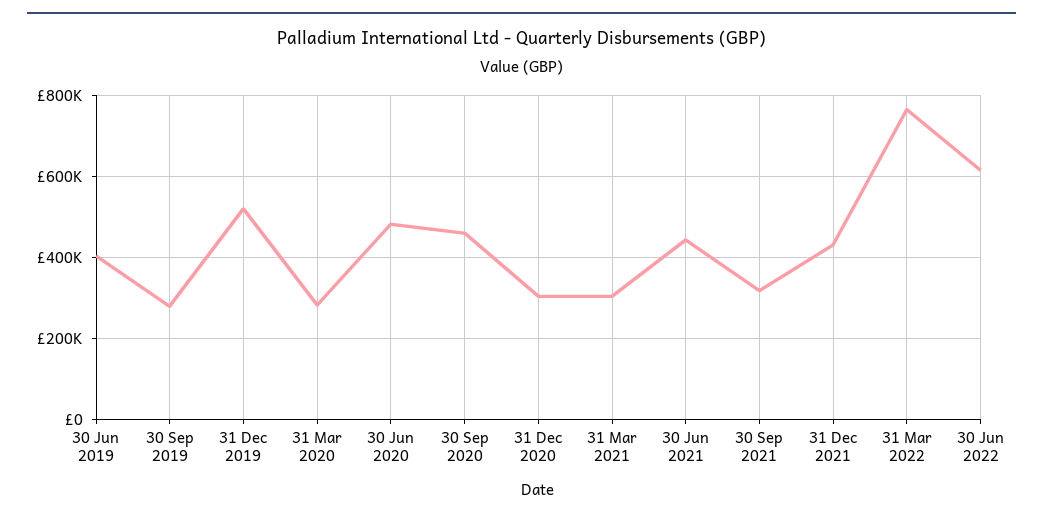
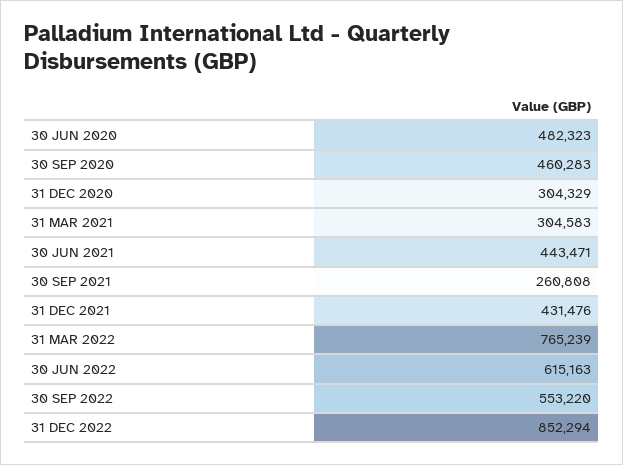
30 Jun 2019: 400000 -> none
30 Sep 2019: 280000 -> none
31 Dec 2019: 520000 -> none
31 Mar 2020: 280000 -> none
30 Sep 2021: 320000 -> 260808
30 SEP 2022: none -> 553220
31 DEC 2022: none -> 852294

